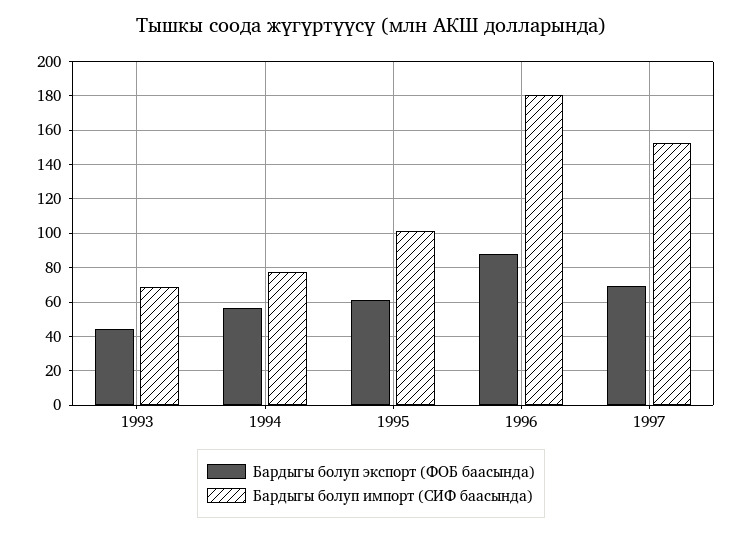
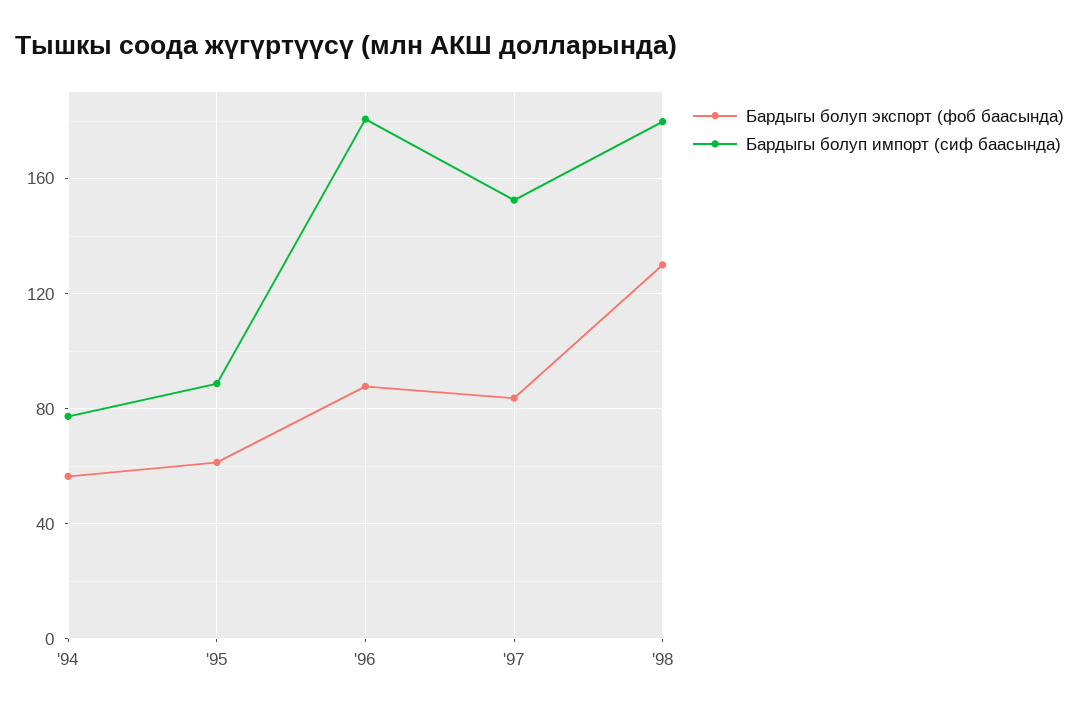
Бардыгы болуп экспорт (ФОБ баасында), 1993: 45 -> none
Бардыгы болуп импорт (СИФ баасында), 1993: 70 -> none
Бардыгы болуп импорт (СИФ баасында), 1995: 100 -> 90
Бардыгы болуп экспорт (ФОБ баасында), 1997: 70 -> 85
Бардыгы болуп экспорт (ФОБ баасында), '98: none -> 130
Бардыгы болуп импорт (СИФ баасында), '98: none -> 180

